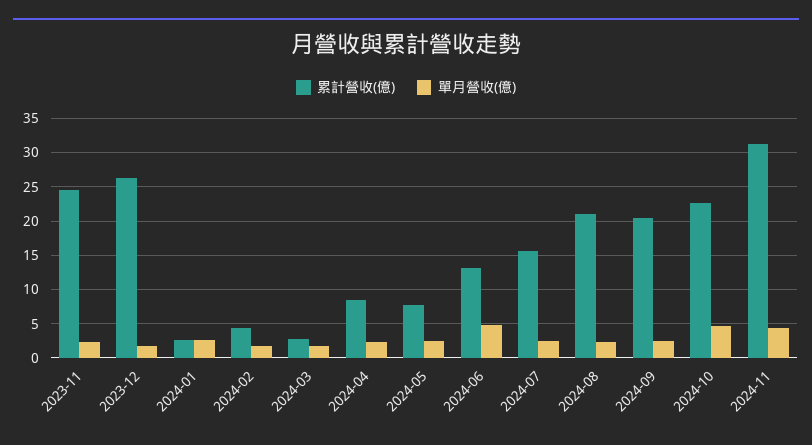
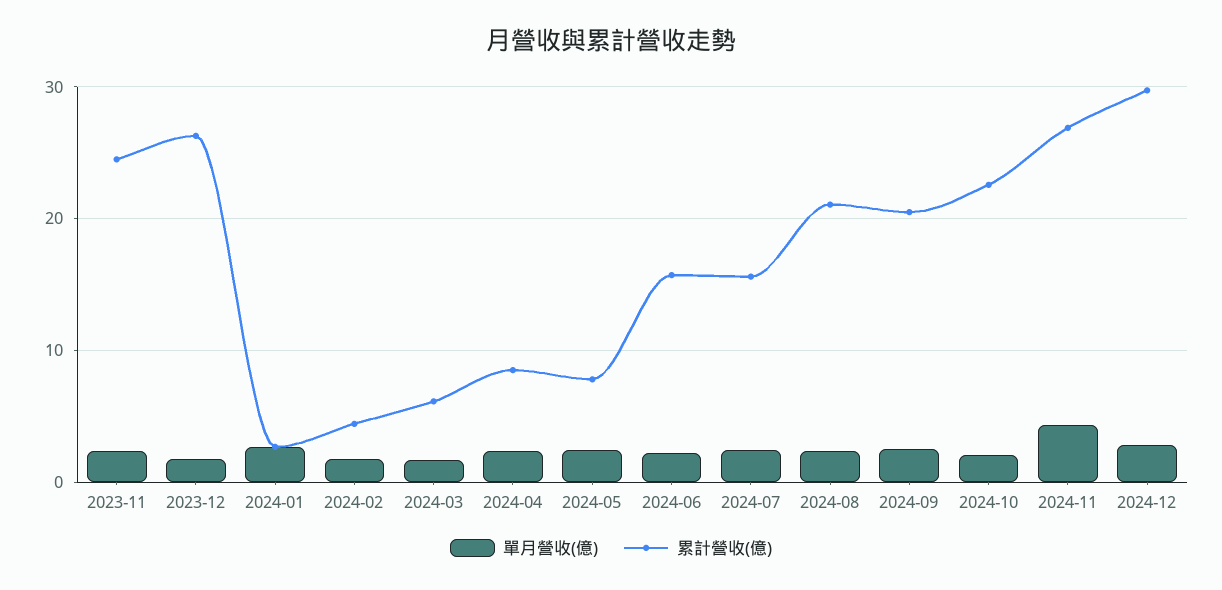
累計營收(億), 2024-03: 3 -> 6
累計營收(億), 2024-06: 13 -> 16
單月營收(億), 2024-06: 5 -> 2
單月營收(億), 2024-10: 5 -> 2
累計營收(億), 2024-11: 31 -> 27
單月營收(億), 2024-12: none -> 3
累計營收(億), 2024-12: none -> 30

